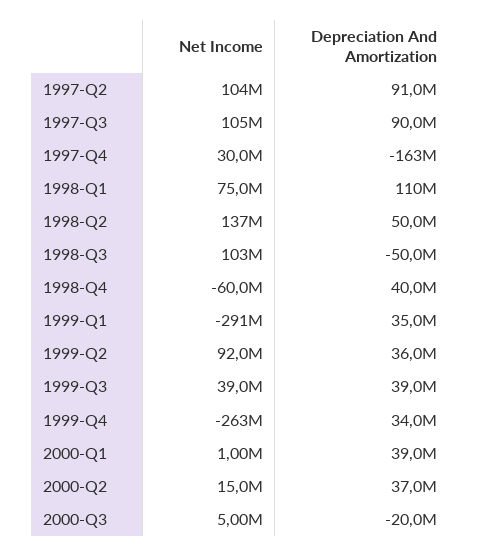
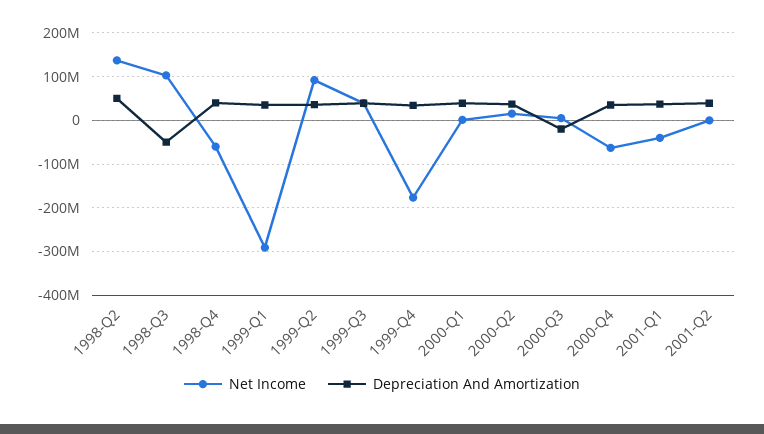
Net Income, 1997-Q2: 104000000 -> none
Depreciation And Amortization, 1997-Q2: 91000000 -> none
Net Income, 1997-Q3: 105000000 -> none
Depreciation And Amortization, 1997-Q3: 90000000 -> none
Net Income, 1997-Q4: 30000000 -> none
Depreciation And Amortization, 1997-Q4: -163000000 -> none
Net Income, 1998-Q1: 75000000 -> none
Depreciation And Amortization, 1998-Q1: 110000000 -> none
Net Income, 1999-Q4: -263000000 -> -180000000
Net Income, 2000-Q4: none -> -60000000
Depreciation And Amortization, 2000-Q4: none -> 40000000
Net Income, 2001-Q1: none -> -40000000
Depreciation And Amortization, 2001-Q1: none -> 40000000
Net Income, 2001-Q2: none -> 0
Depreciation And Amortization, 2001-Q2: none -> 40000000

